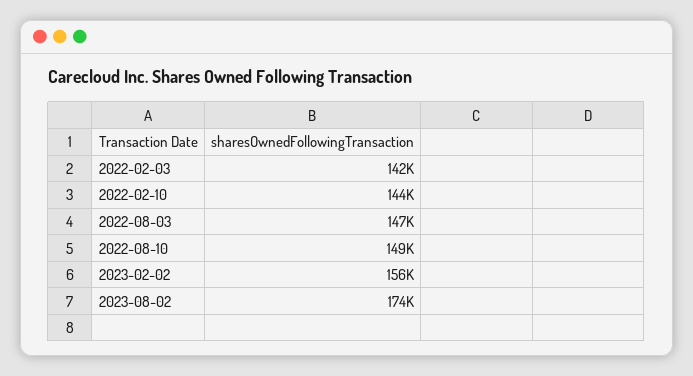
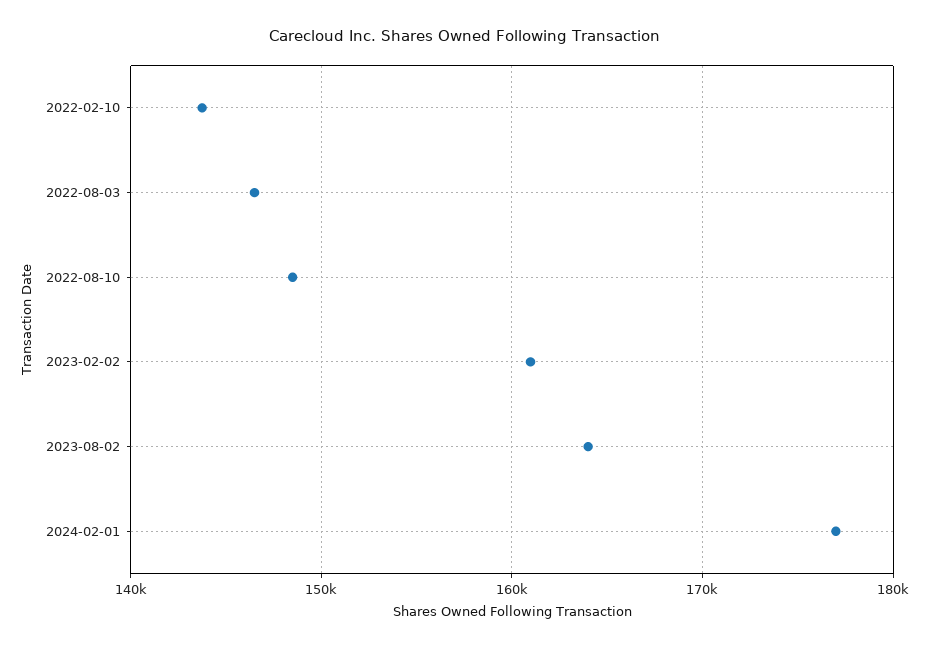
2022-02-03: 142000 -> none
2023-02-02: 156000 -> 161000
2023-08-02: 174000 -> 164000
2024-02-01: none -> 177000

